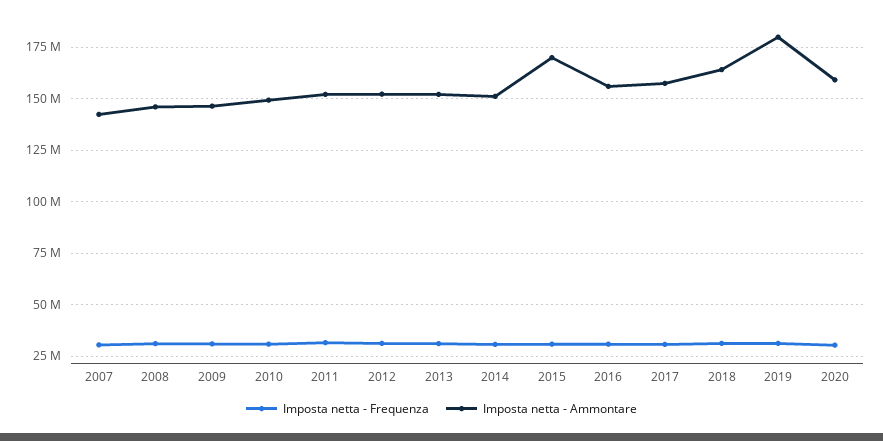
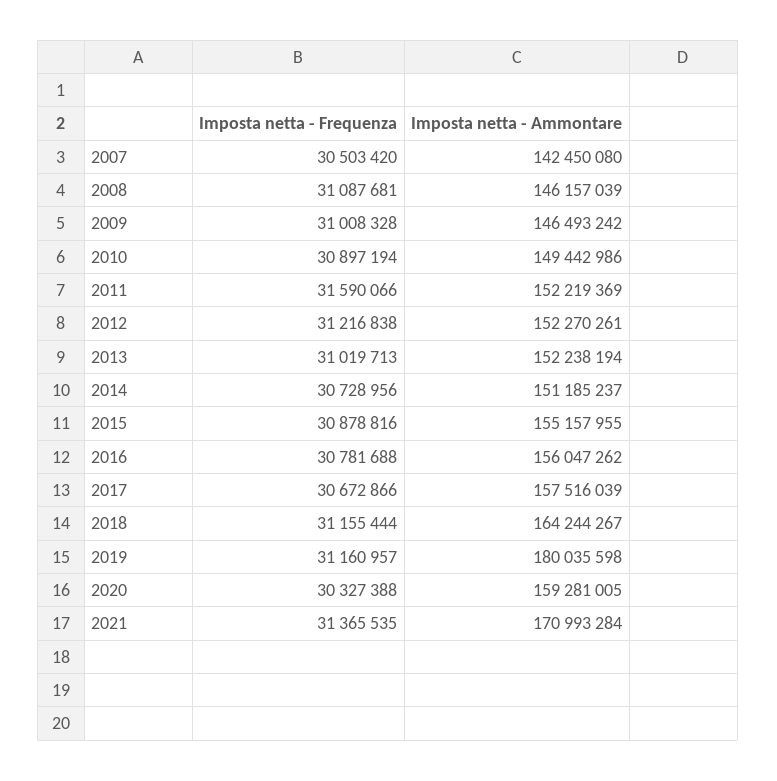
Imposta netta - Ammontare, 2015: 170000000 -> 155157955
Imposta netta - Frequenza, 2021: none -> 31365535
Imposta netta - Ammontare, 2021: none -> 170993284

